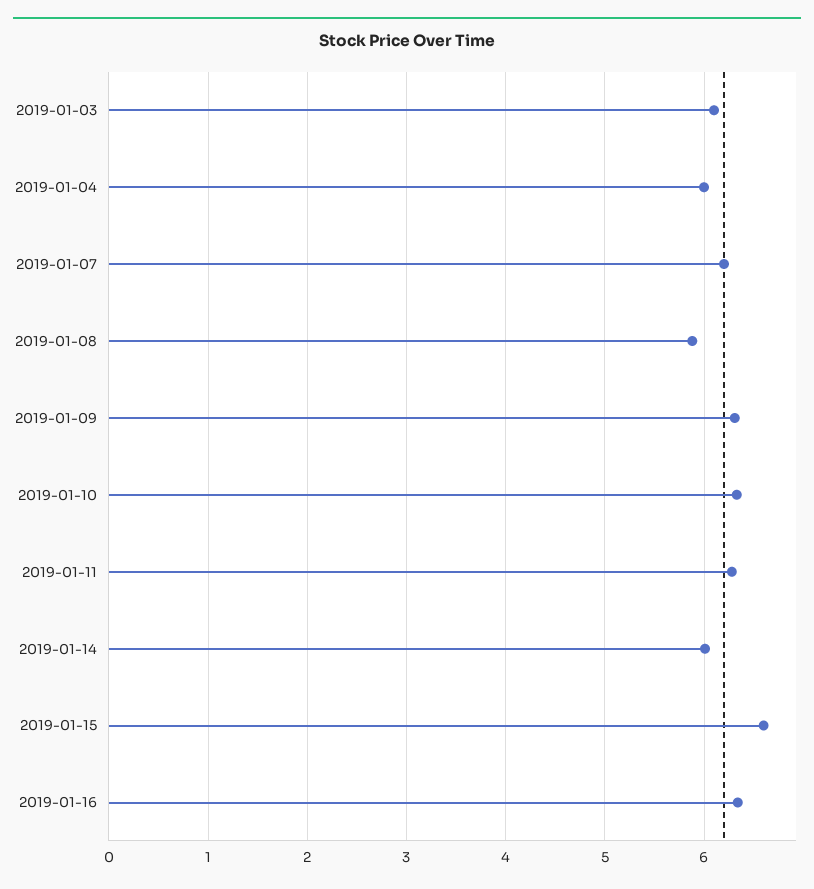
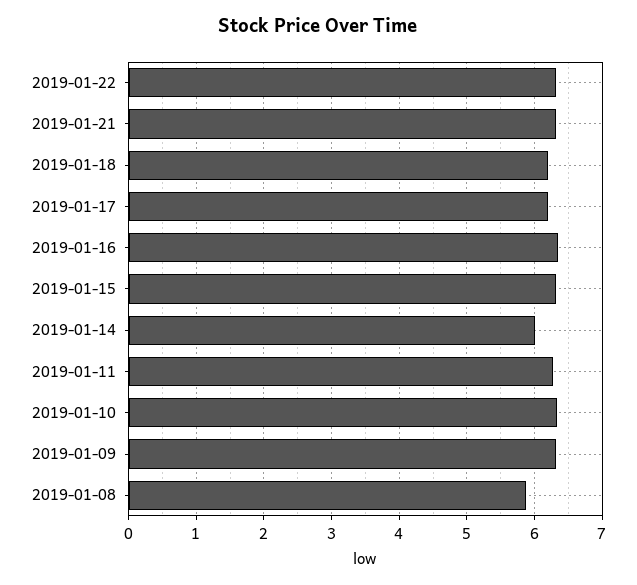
2019-01-03: 6.1 -> none
2019-01-04: 6 -> none
2019-01-07: 6.2 -> none
2019-01-15: 6.6 -> 6.3
2019-01-22: none -> 6.3
2019-01-21: none -> 6.3
2019-01-18: none -> 6.2
2019-01-17: none -> 6.2

